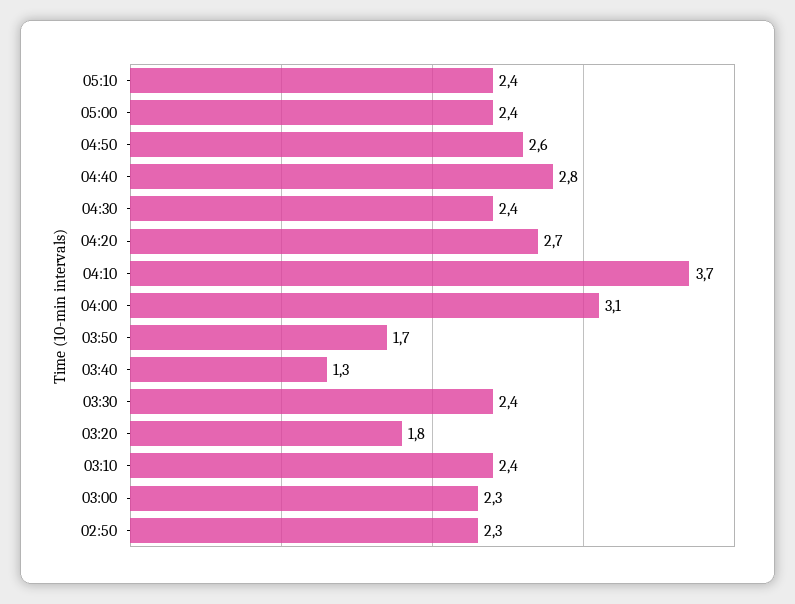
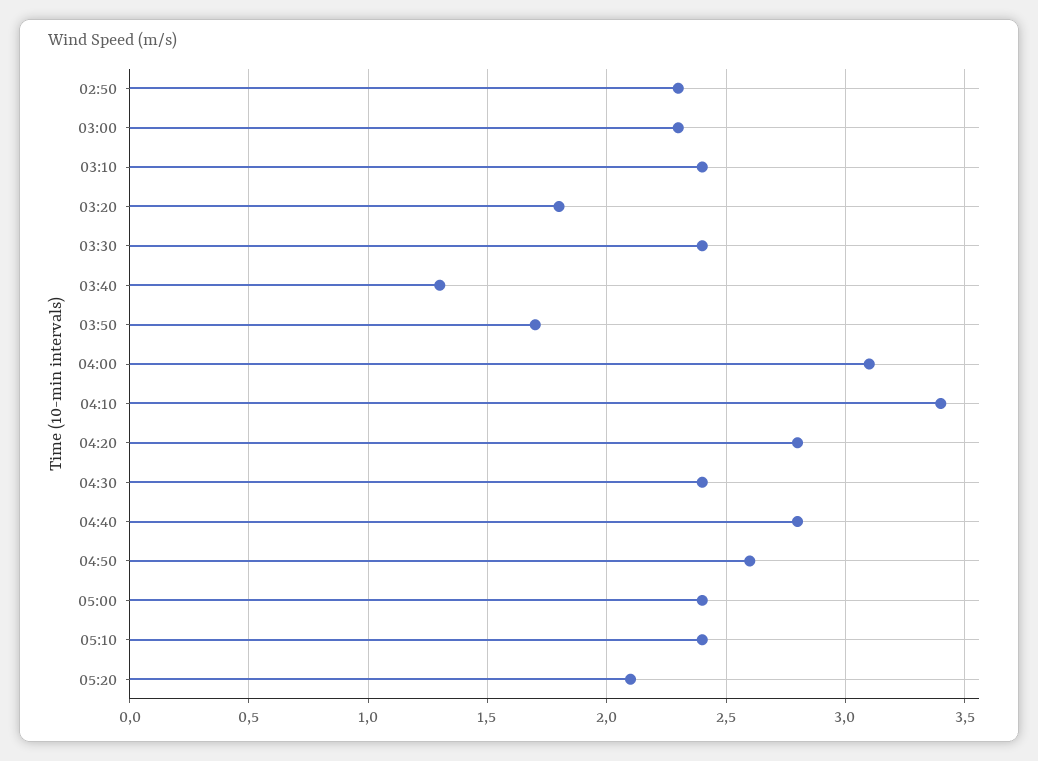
04:20: 2.7 -> 2.8
04:10: 3.7 -> 3.4
05:20: none -> 2.1

